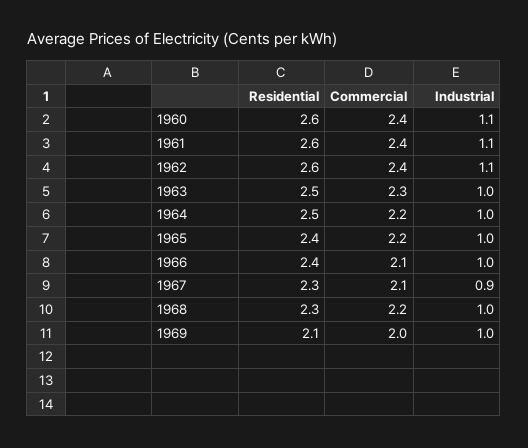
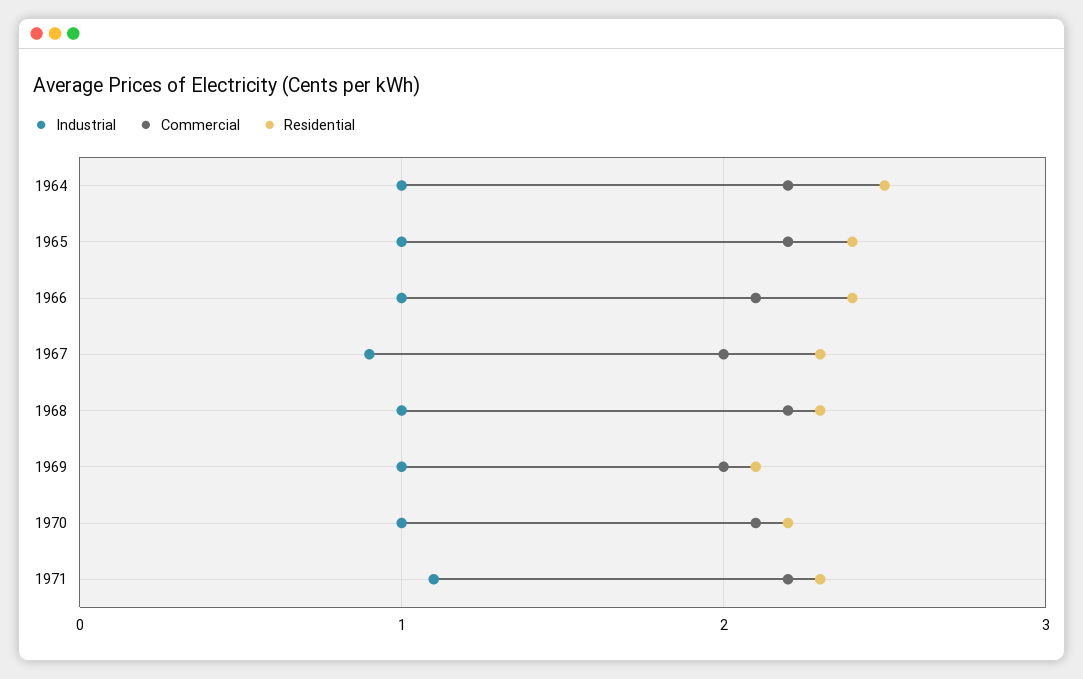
Residential, 1960: 2.6 -> none
Commercial, 1960: 2.4 -> none
Industrial, 1960: 1.1 -> none
Residential, 1961: 2.6 -> none
Commercial, 1961: 2.4 -> none
Industrial, 1961: 1.1 -> none
Residential, 1962: 2.6 -> none
Commercial, 1962: 2.4 -> none
Industrial, 1962: 1.1 -> none
Residential, 1963: 2.5 -> none
Commercial, 1963: 2.3 -> none
Industrial, 1963: 1 -> none
Commercial, 1967: 2.1 -> 2
Industrial, 1970: none -> 1
Commercial, 1970: none -> 2.1
Residential, 1970: none -> 2.2
Industrial, 1971: none -> 1.1
Commercial, 1971: none -> 2.2
Residential, 1971: none -> 2.3

